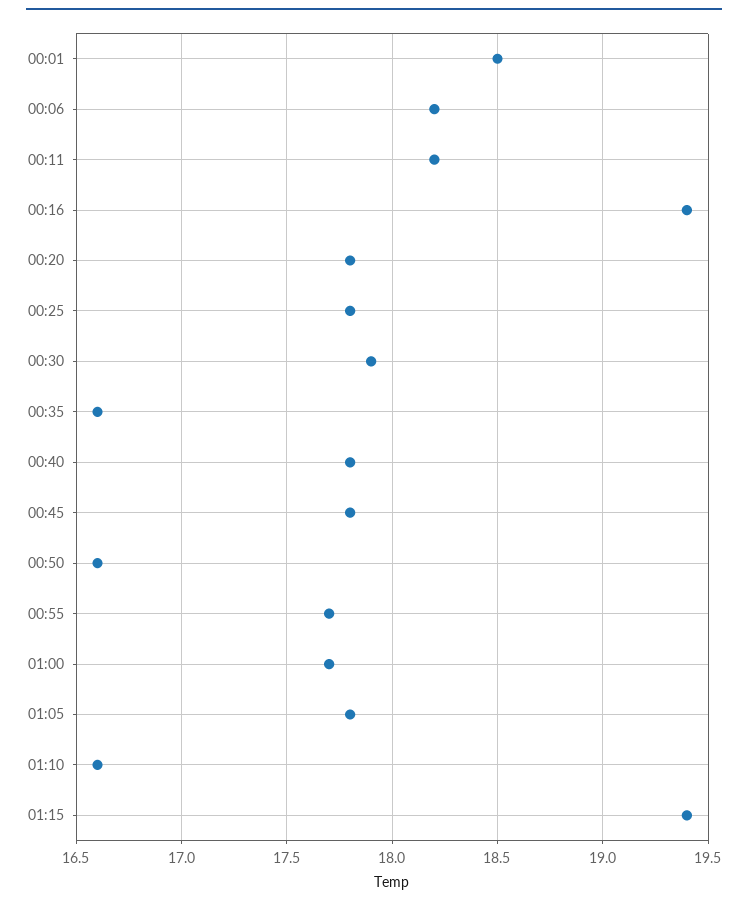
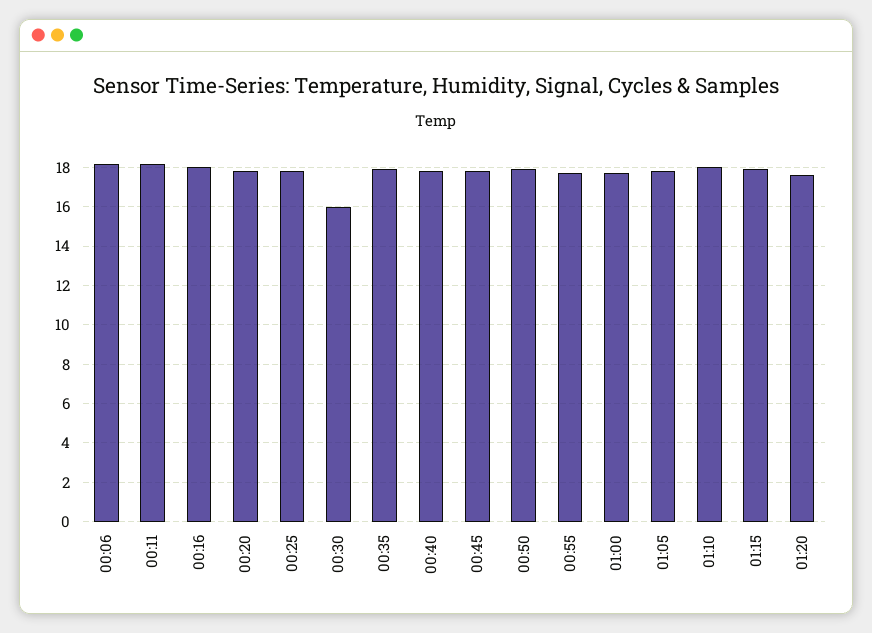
00:01: 18.5 -> none
00:16: 19.4 -> 18
00:30: 17.9 -> 16
00:35: 16.6 -> 18
00:50: 16.6 -> 18
01:10: 16.6 -> 18
01:15: 19.4 -> 18
01:20: none -> 17.5

